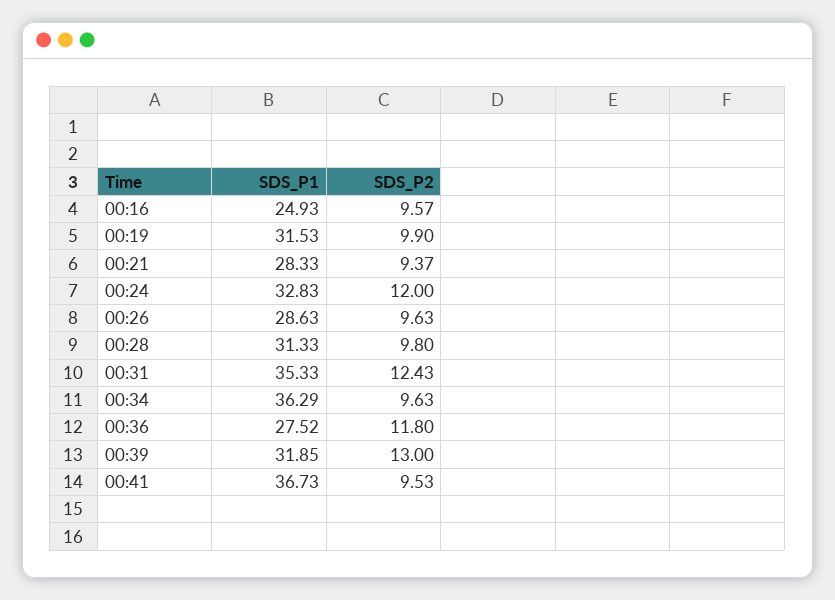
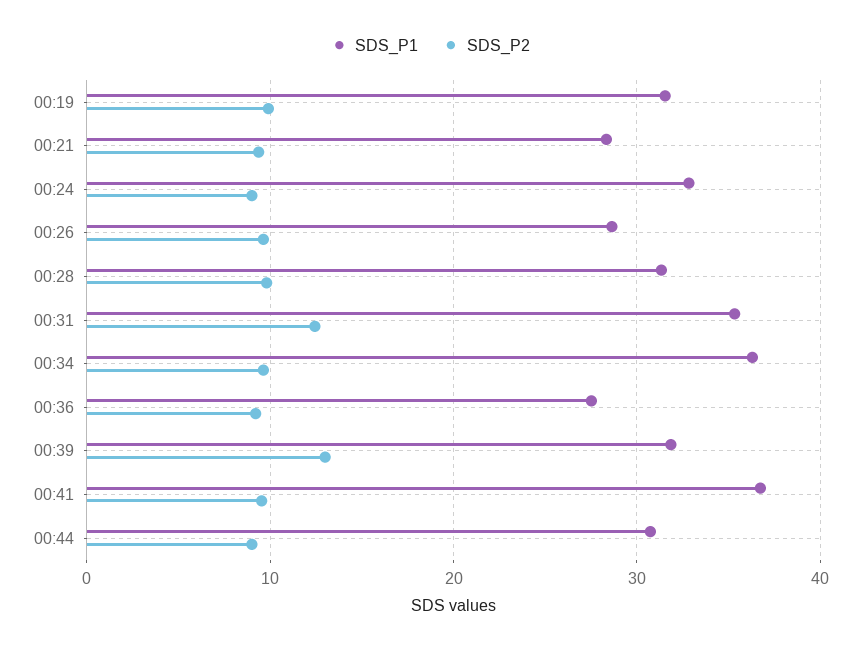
SDS_P1, 00:16: 24.93 -> none
SDS_P2, 00:16: 9.57 -> none
SDS_P2, 00:24: 12 -> 9
SDS_P2, 00:36: 11.8 -> 9
SDS_P1, 00:44: none -> 31
SDS_P2, 00:44: none -> 9

